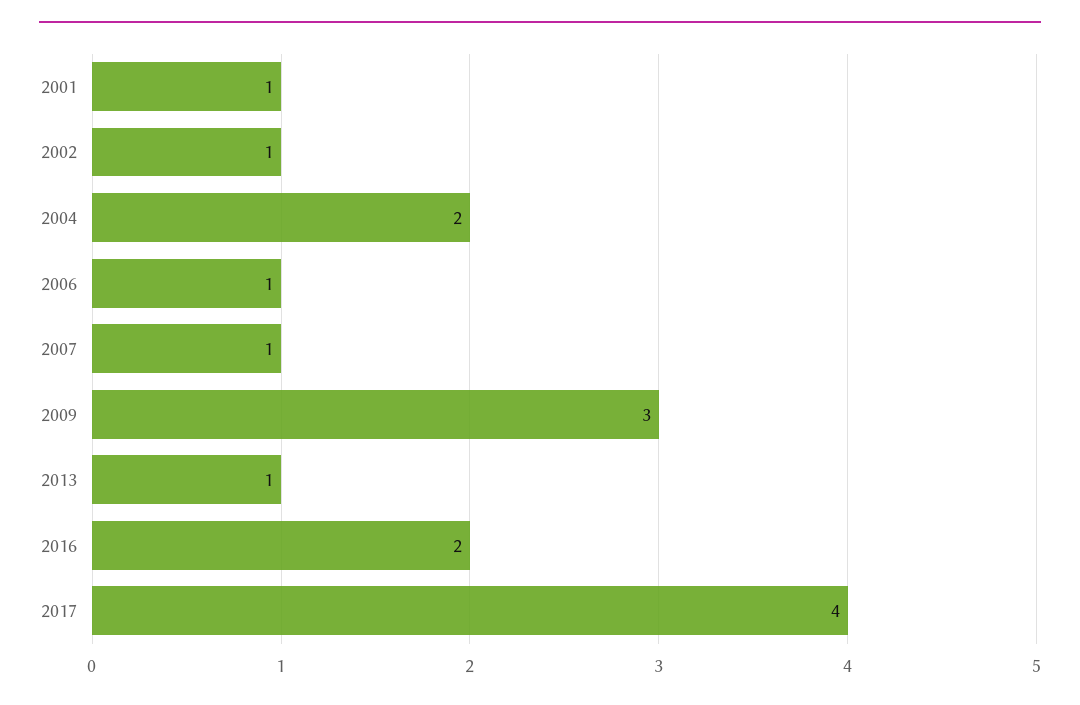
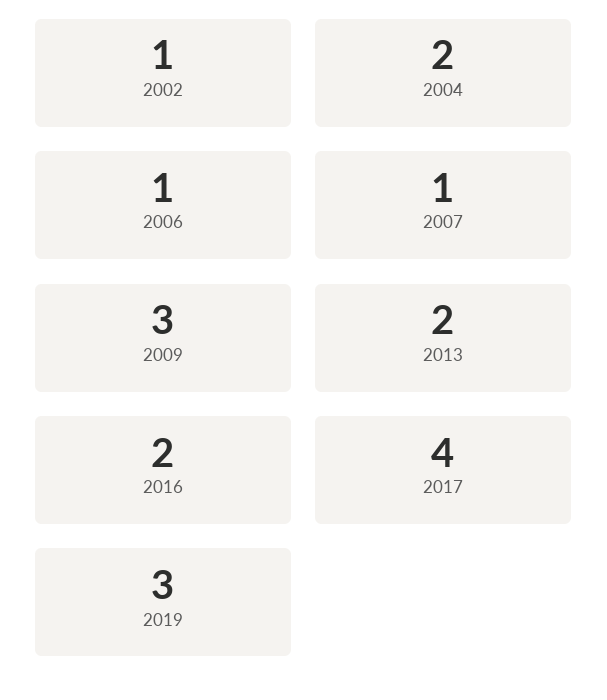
2001: 1 -> none
2013: 1 -> 2
2019: none -> 3

